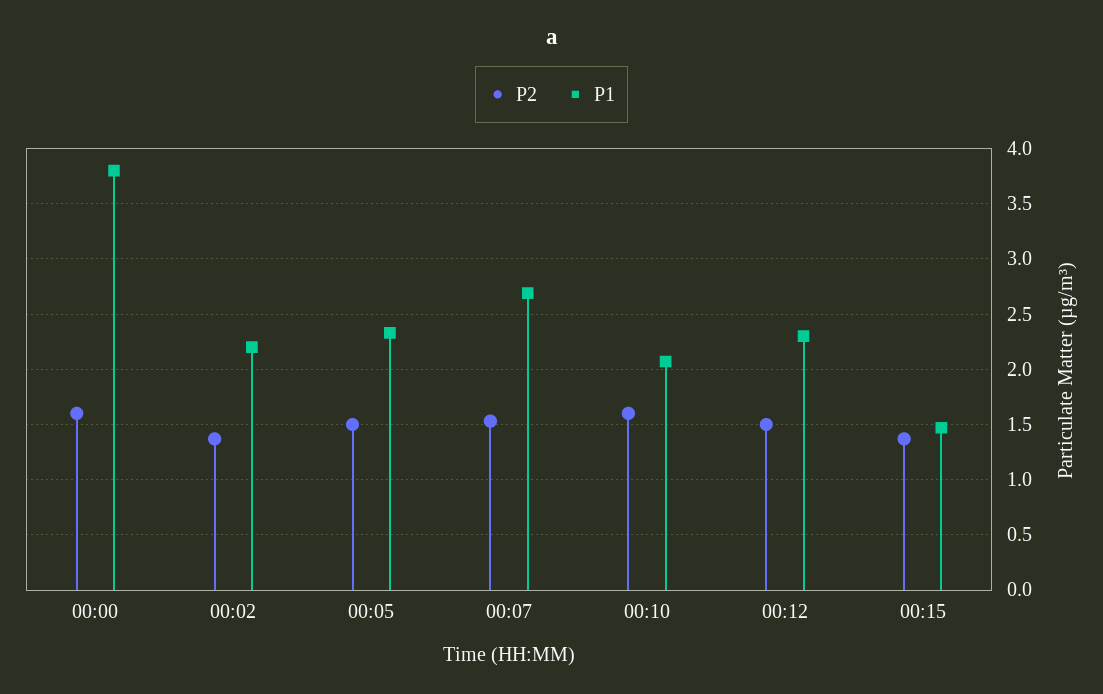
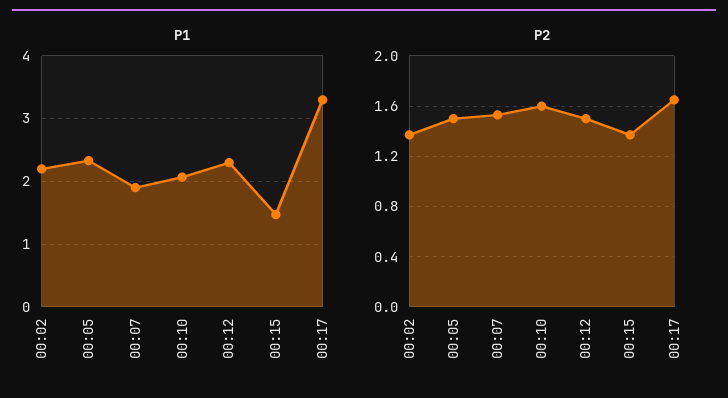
P2, 00:00: 1.6 -> none
P1, 00:00: 3.8 -> none
P1, 00:07: 2.7 -> 1.9
P1, 00:17: none -> 3.3
P2, 00:17: none -> 1.65

